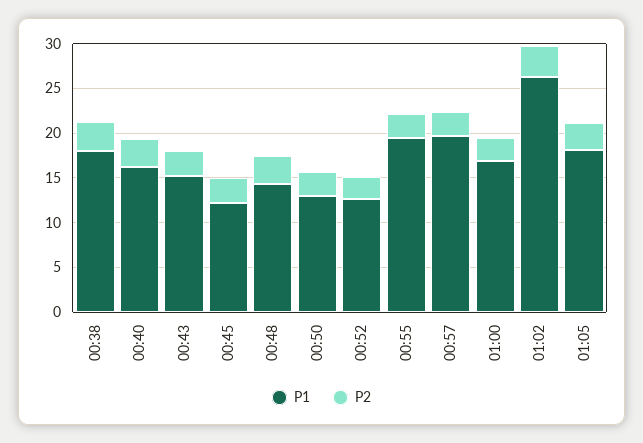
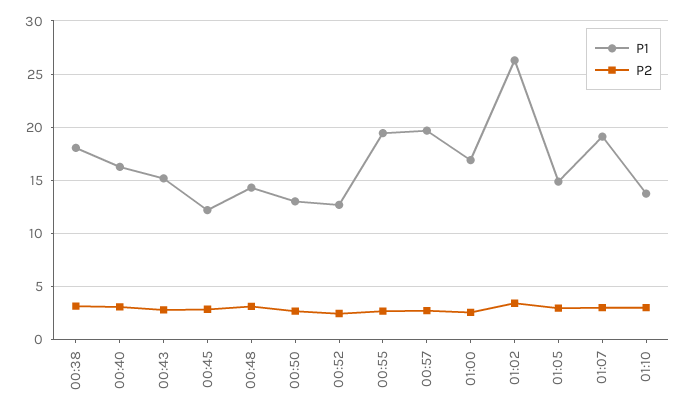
P1, 01:05: 18 -> 15
P1, 01:07: none -> 19
P2, 01:07: none -> 3
P1, 01:10: none -> 14
P2, 01:10: none -> 3

